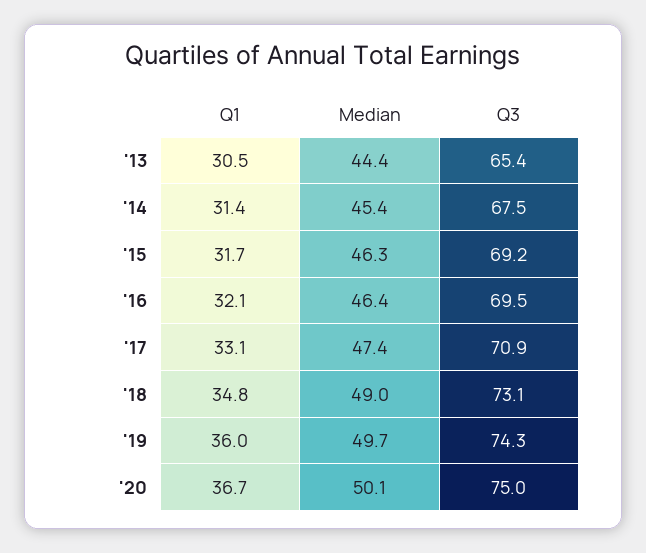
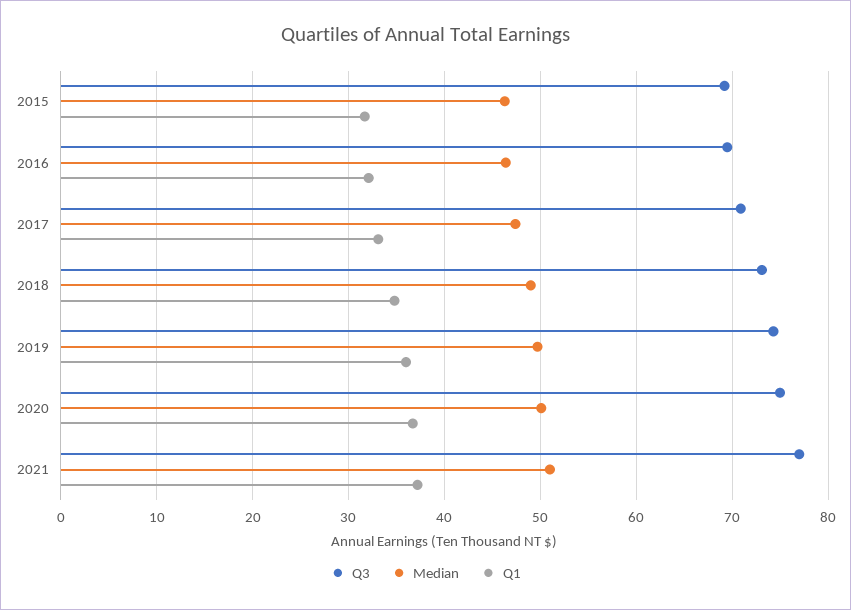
Q1, '13: 30.5 -> none
Median, '13: 44.4 -> none
Q3, '13: 65.4 -> none
Q1, '14: 31.4 -> none
Median, '14: 45.4 -> none
Q3, '14: 67.5 -> none
Q3, 2021: none -> 77
Median, 2021: none -> 51
Q1, 2021: none -> 37

